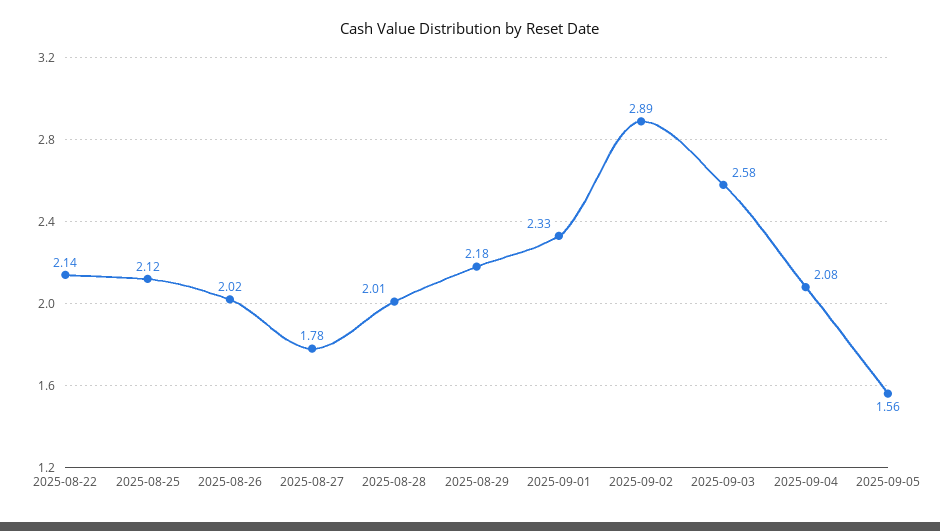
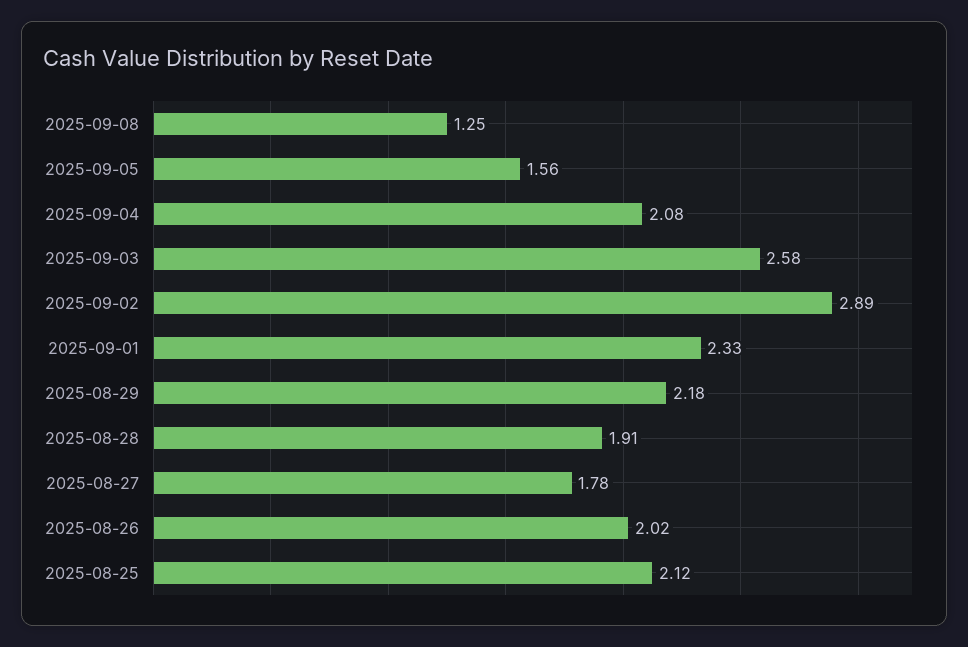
2025-08-22: 2.14 -> none
2025-08-28: 2.01 -> 1.91
2025-09-08: none -> 1.25

